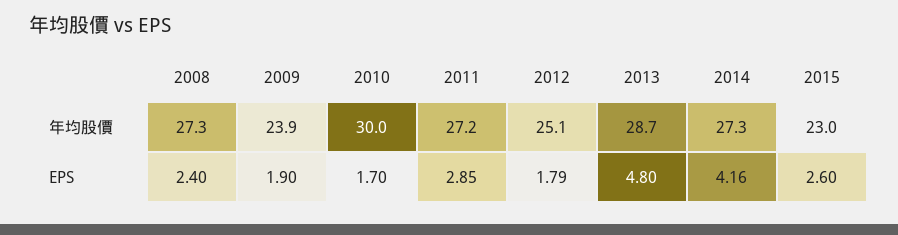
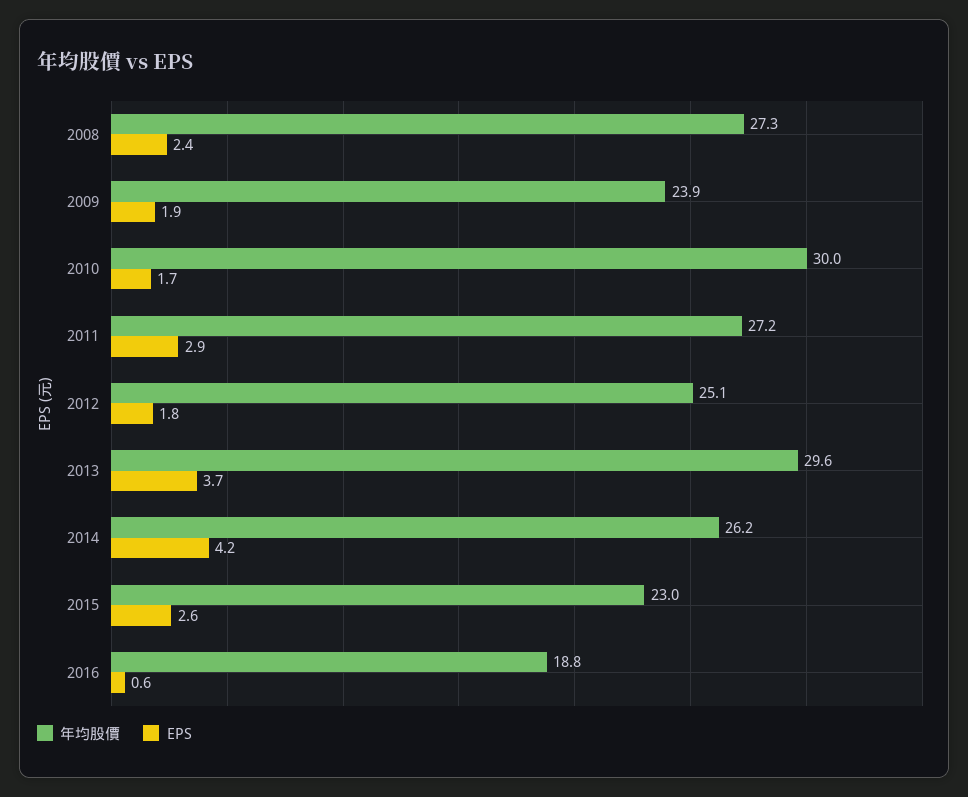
年均股價, 2013: 28.7 -> 29.6
年均股價, 2014: 27.3 -> 26.2
EPS, 2013: 4.8 -> 3.7
年均股價, 2016: none -> 18.8
EPS, 2016: none -> 0.6

